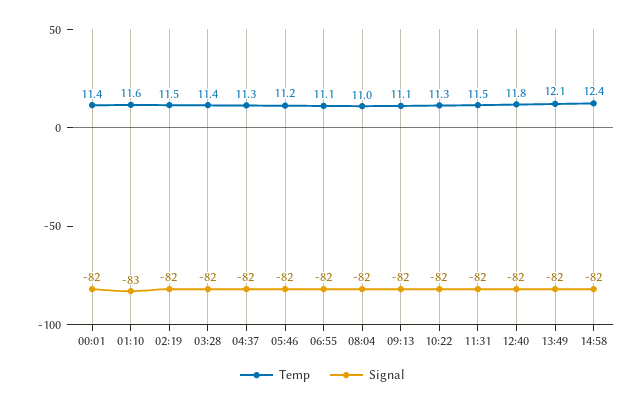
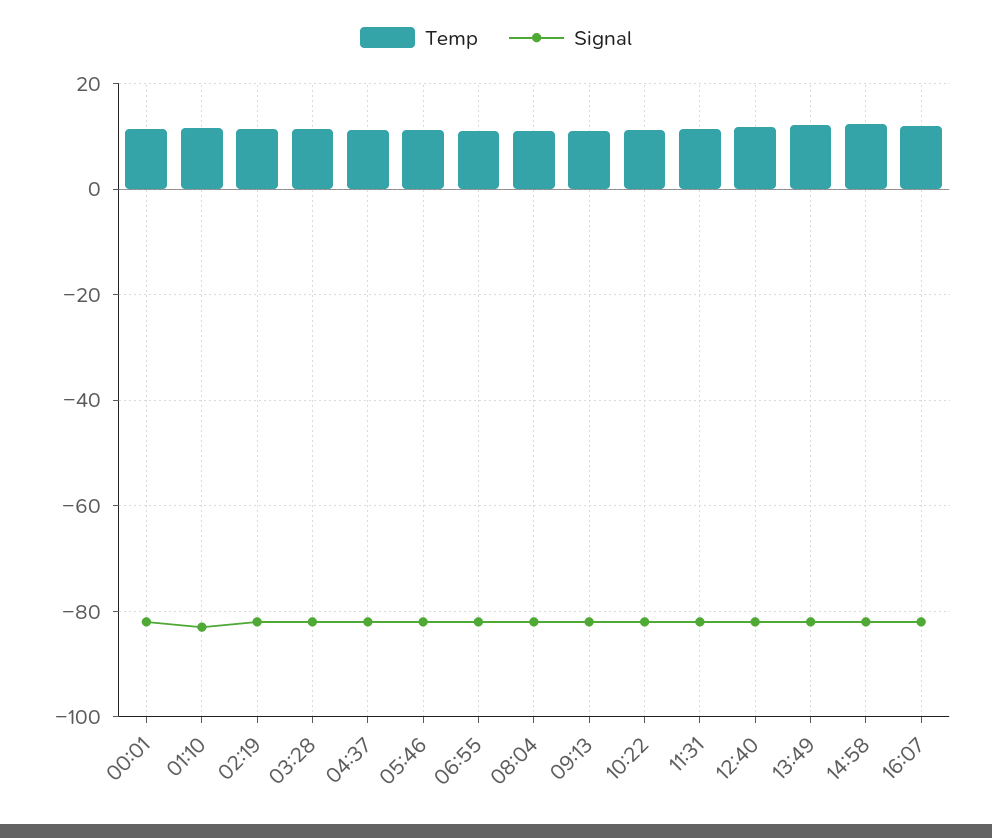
Temp, 16:07: none -> 12
Signal, 16:07: none -> -82

